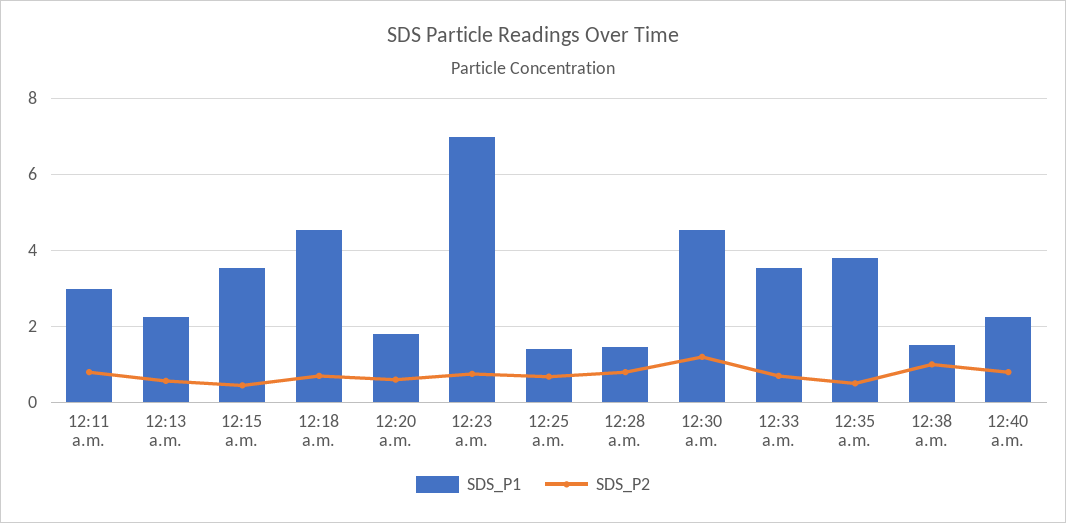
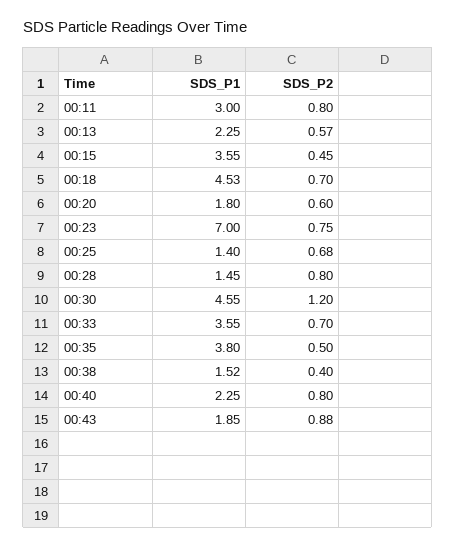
SDS_P2, 12:38 a.m.: 1 -> 0.4
SDS_P1, 00:43: none -> 1.85
SDS_P2, 00:43: none -> 0.88

